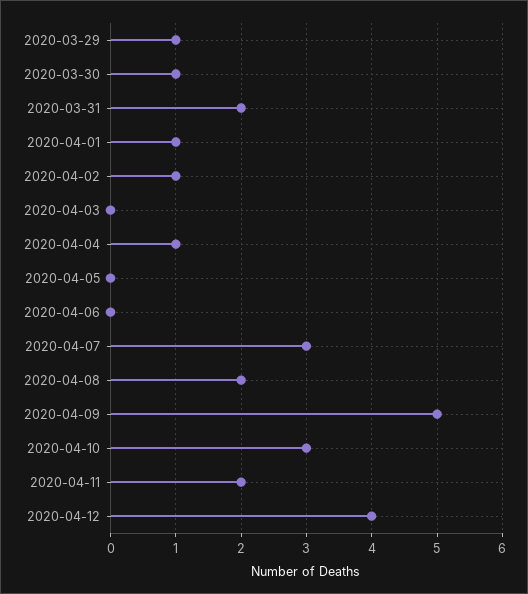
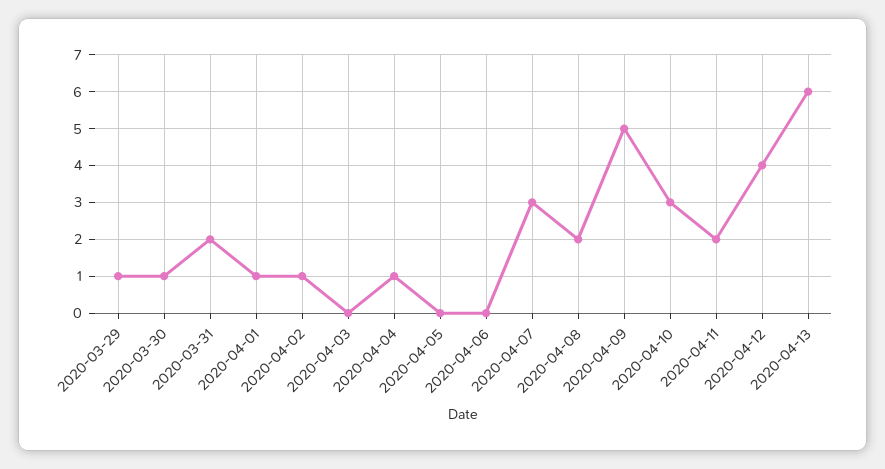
2020-04-13: none -> 6

